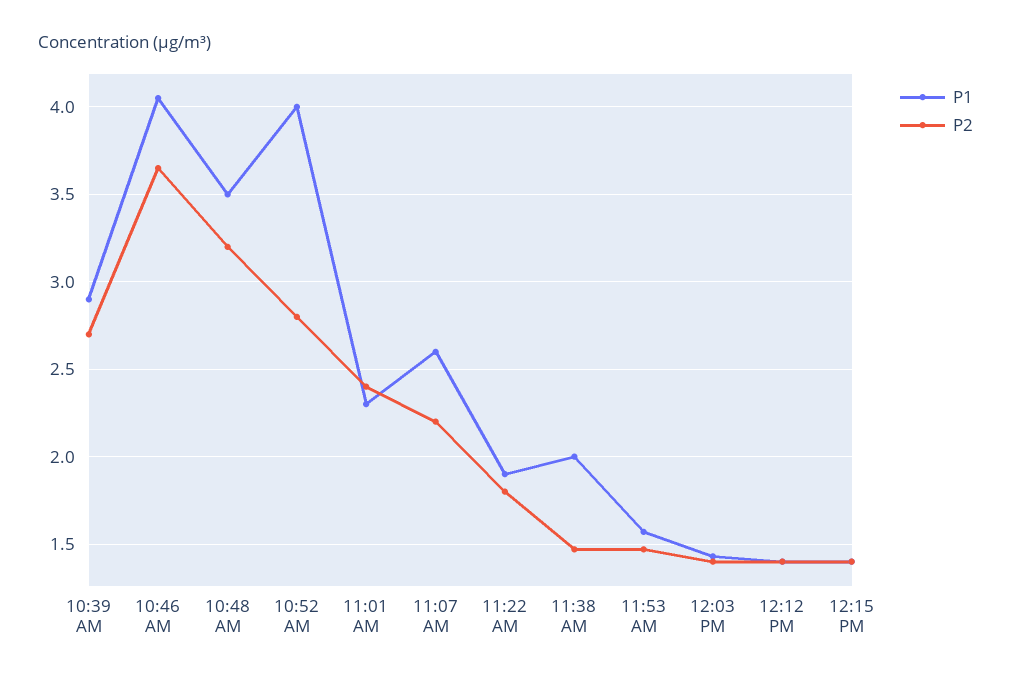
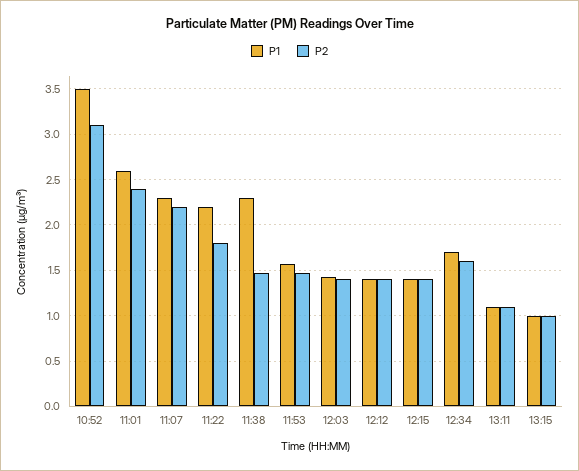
P1, 10:39 AM: 2.9 -> none
P2, 10:39 AM: 2.7 -> none
P1, 10:46 AM: 4.05 -> none
P2, 10:46 AM: 3.65 -> none
P1, 10:48 AM: 3.5 -> none
P2, 10:48 AM: 3.2 -> none
P1, 10:52 AM: 4 -> 3.5
P2, 10:52 AM: 2.8 -> 3.1
P1, 11:01 AM: 2.3 -> 2.6
P1, 11:07 AM: 2.6 -> 2.3
P1, 11:22 AM: 1.9 -> 2.2
P1, 11:38 AM: 2 -> 2.3
P1, 12:34: none -> 1.7
P2, 12:34: none -> 1.6
P1, 13:11: none -> 1.1
P2, 13:11: none -> 1.1
P1, 13:15: none -> 1
P2, 13:15: none -> 1

